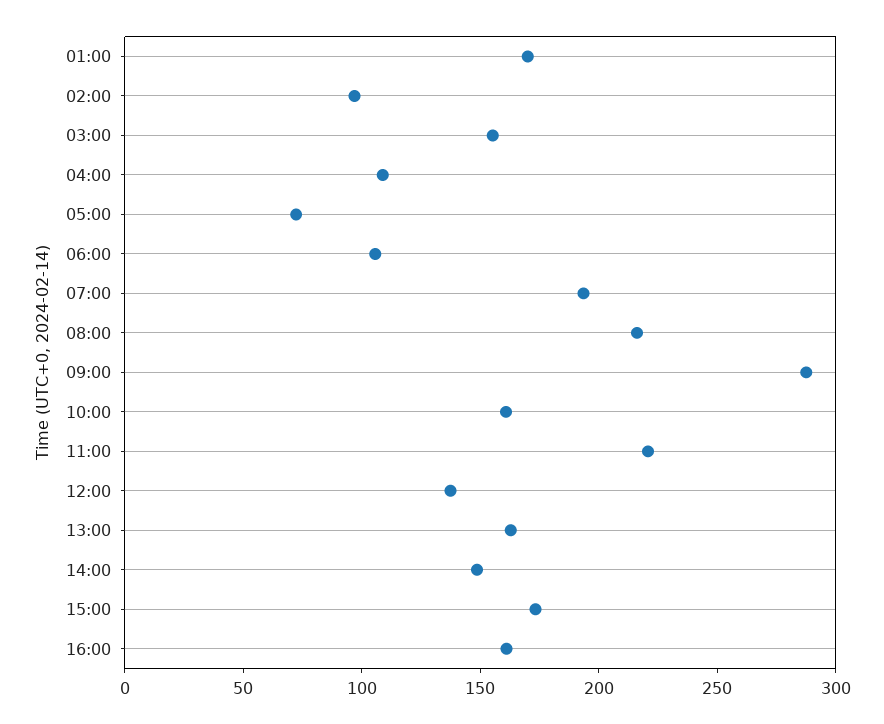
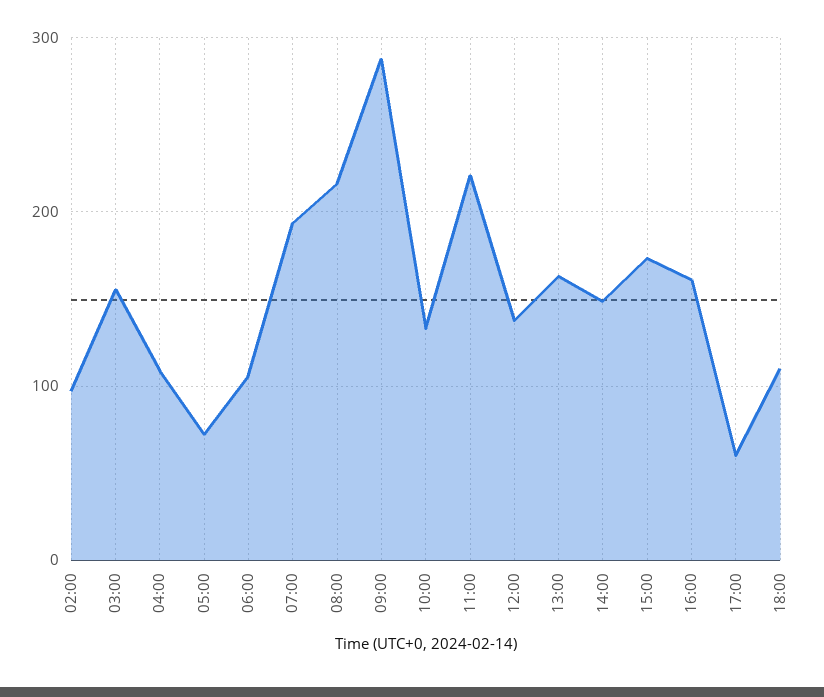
01:00: 170 -> none
10:00: 160 -> 130
17:00: none -> 60
18:00: none -> 110

